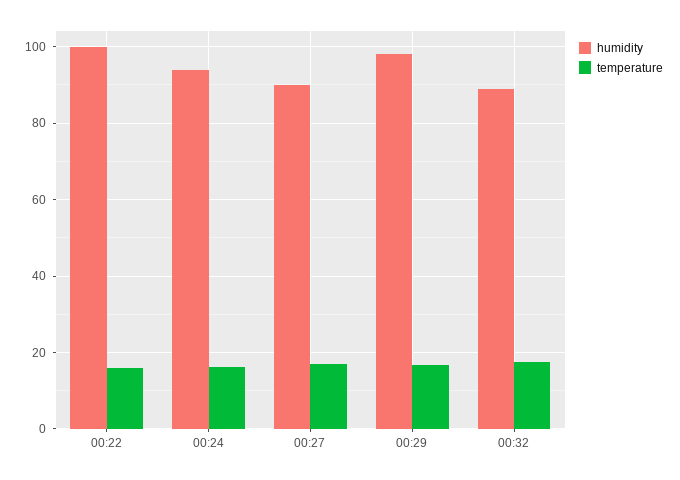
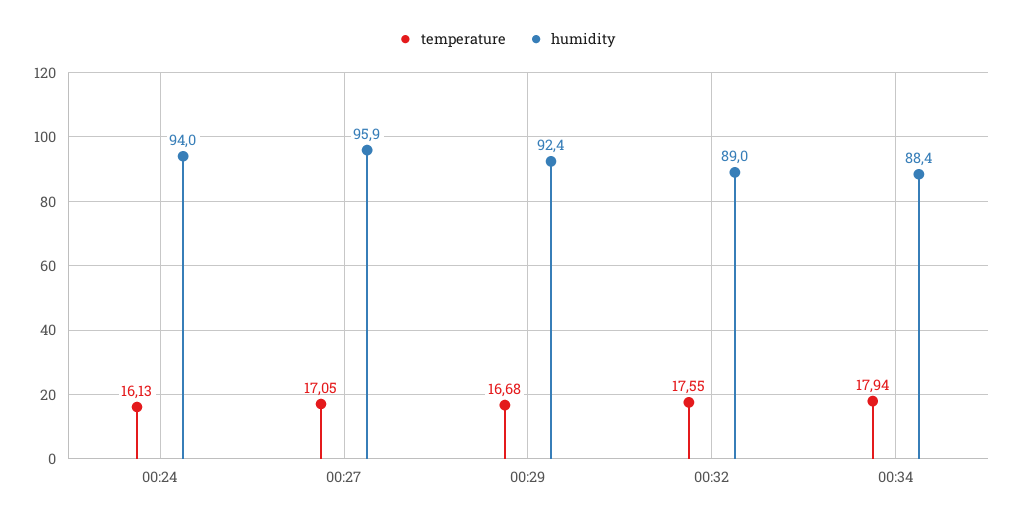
humidity, 00:22: 100 -> none
temperature, 00:22: 16 -> none
humidity, 00:27: 90 -> 95.9
humidity, 00:29: 98 -> 92.4
temperature, 00:34: none -> 17.94
humidity, 00:34: none -> 88.4

